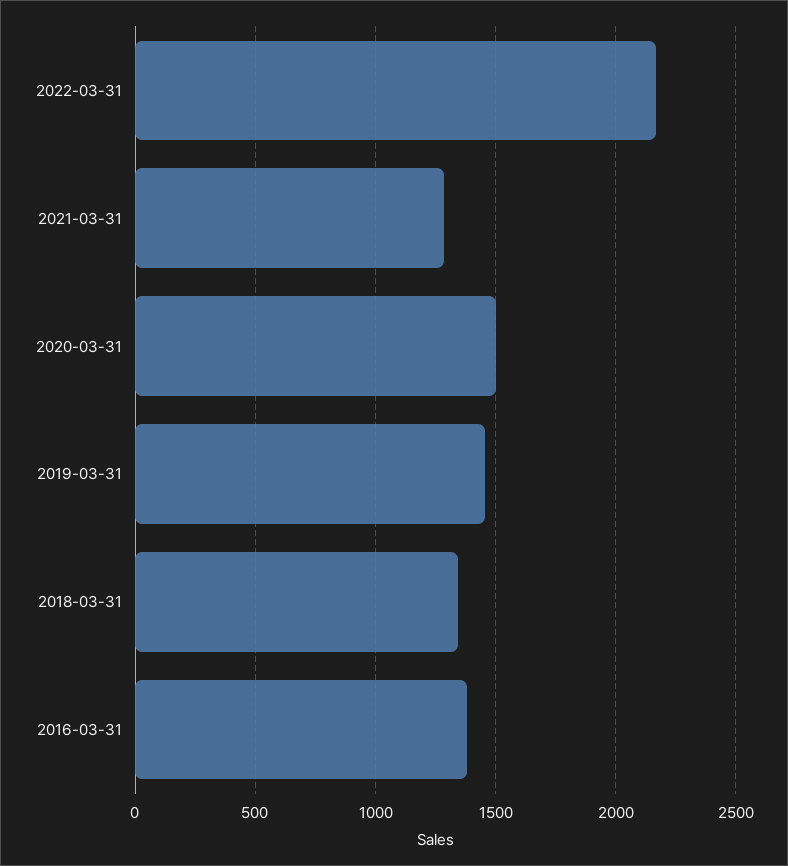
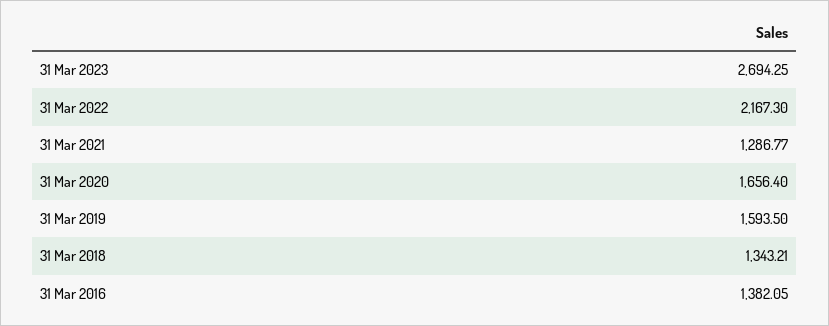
2020-03-31: 1500 -> 1656.4
2019-03-31: 1450 -> 1593.5
31 Mar 2023: none -> 2694.25

